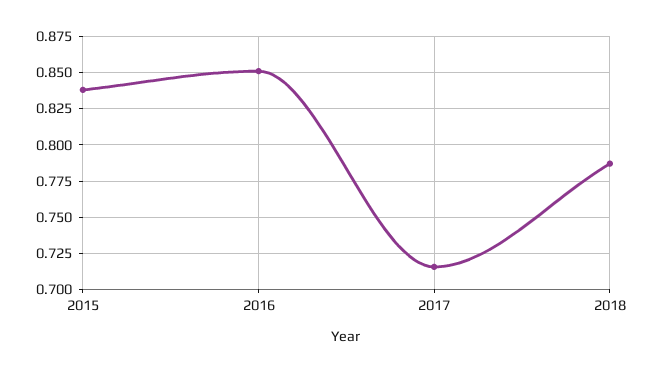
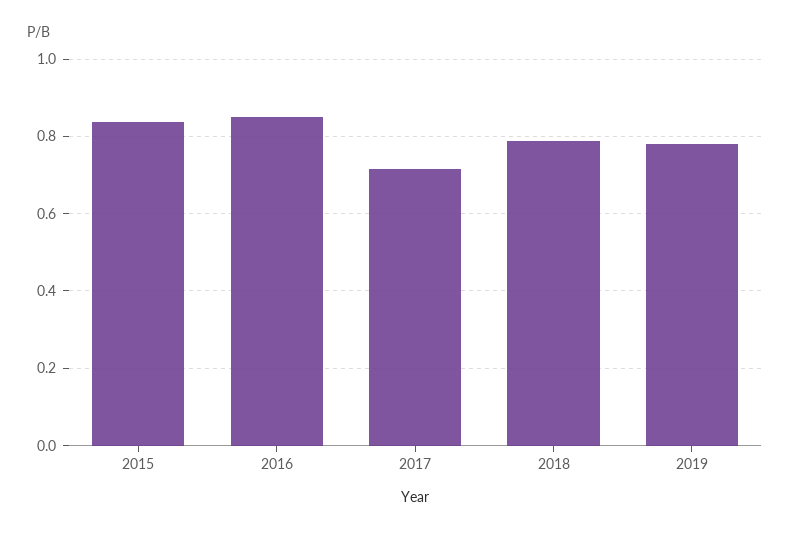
2019: none -> 0.78

